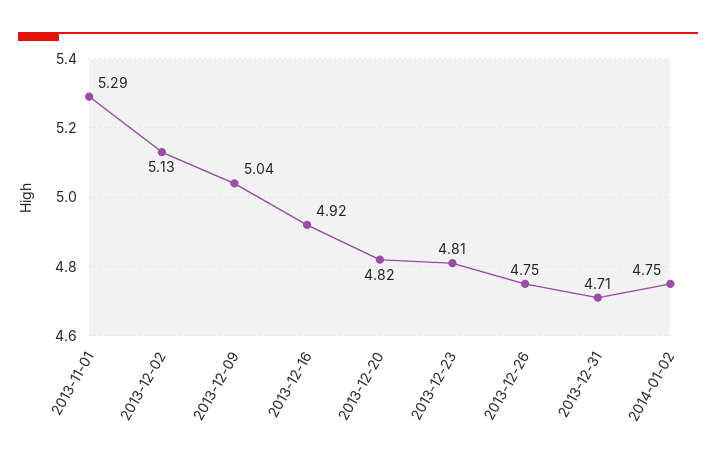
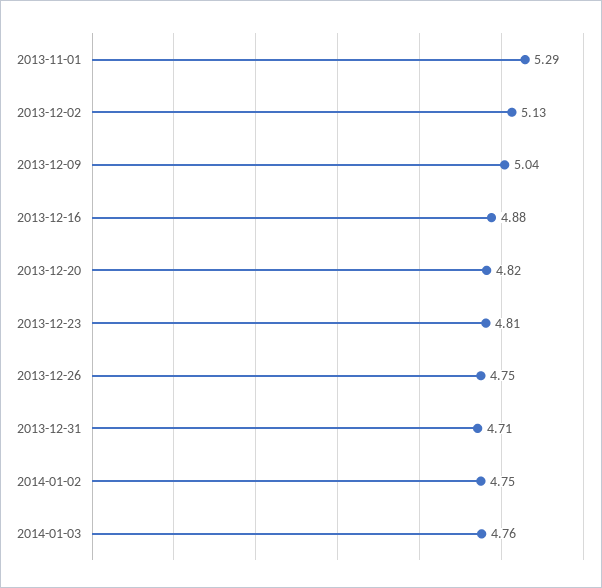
2013-12-16: 4.92 -> 4.88
2014-01-03: none -> 4.76

